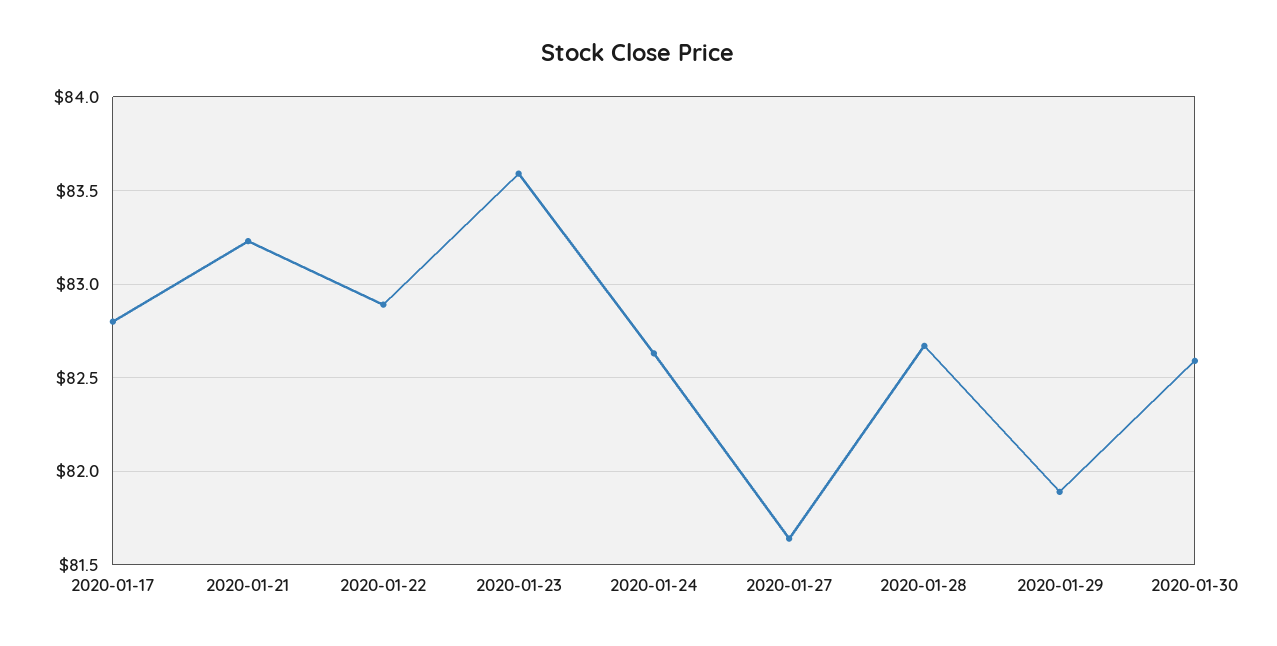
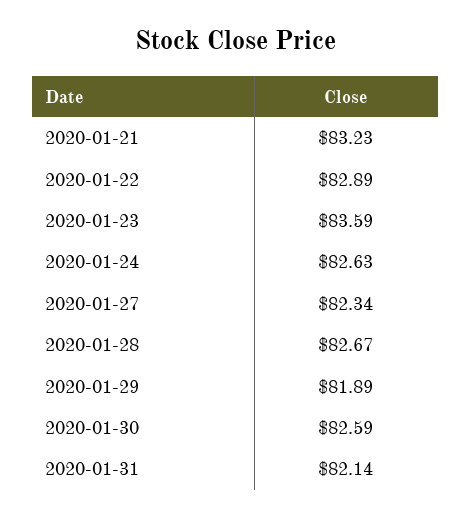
2020-01-17: 82.8 -> none
2020-01-27: 81.65 -> 82.34
2020-01-31: none -> 82.14

